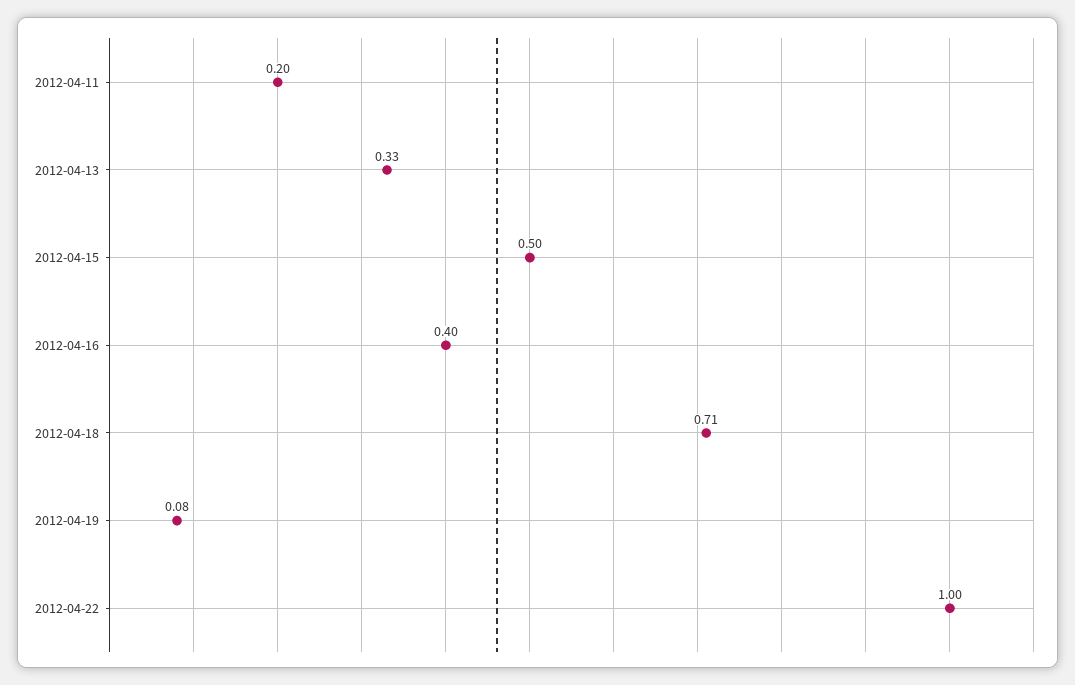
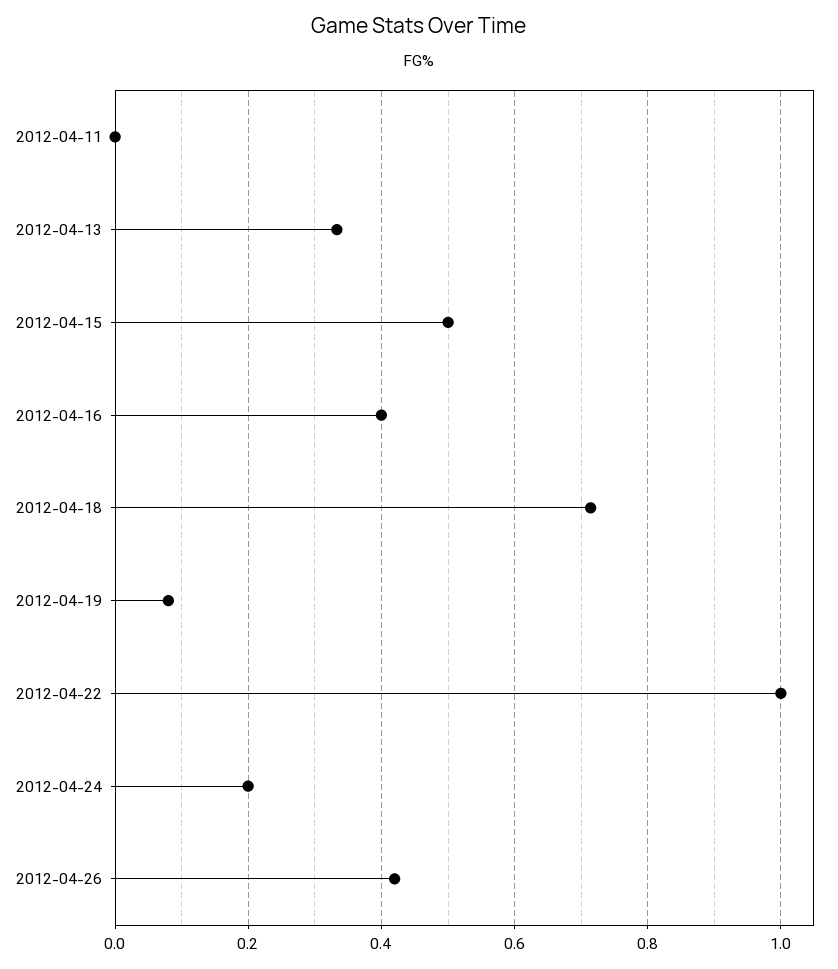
2012-04-11: 0.2 -> 0
2012-04-24: none -> 0.2
2012-04-26: none -> 0.42

